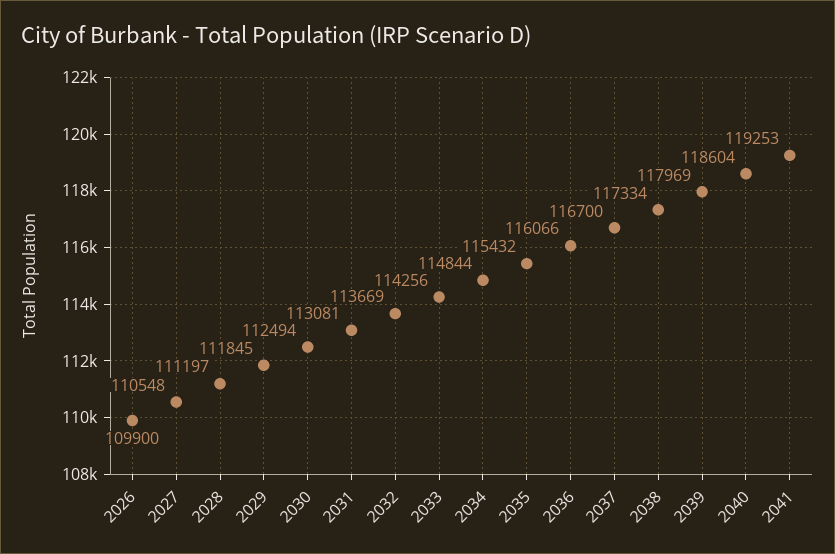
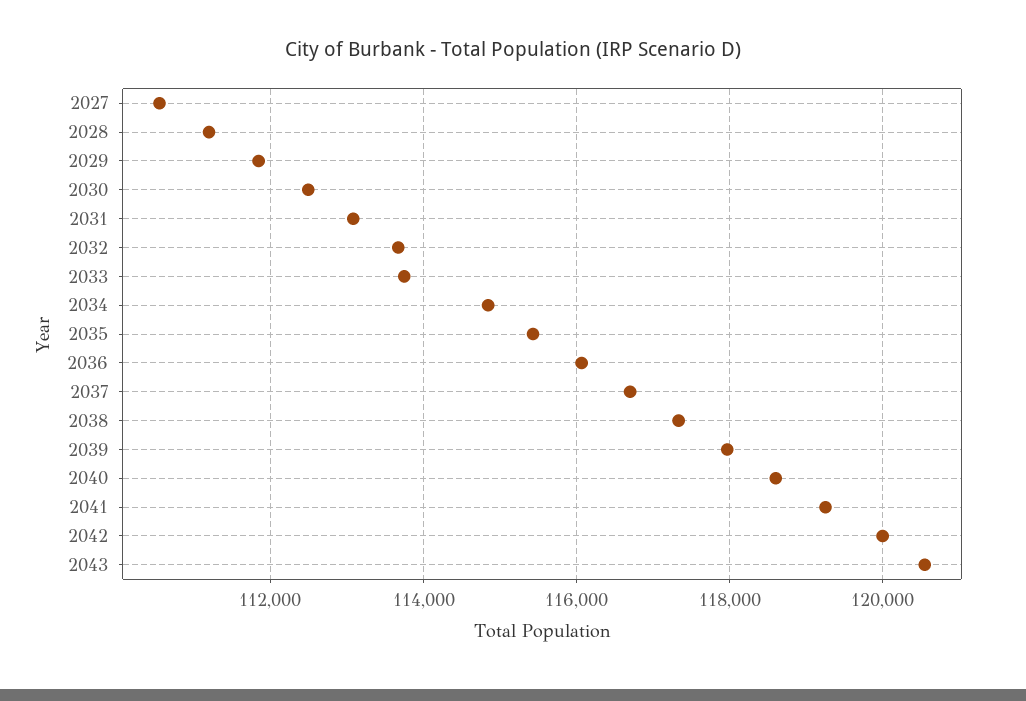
2026: 109900 -> none
2033: 114256 -> 113800
2042: none -> 120000
2043: none -> 120600

